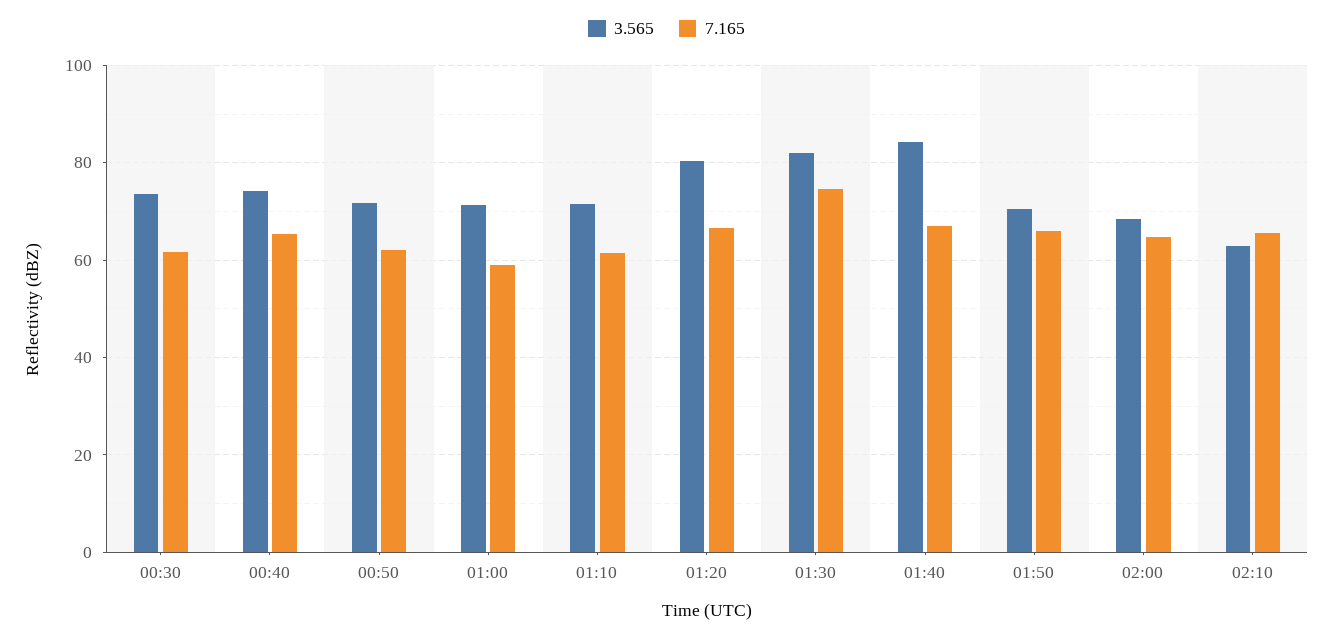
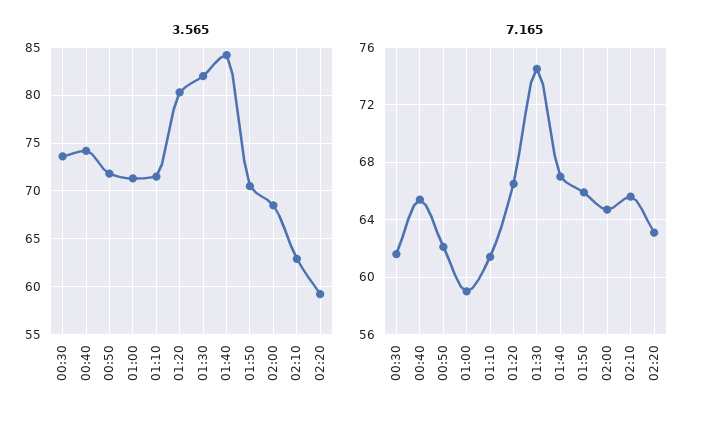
3.565, 02:20: none -> 59
7.165, 02:20: none -> 63

